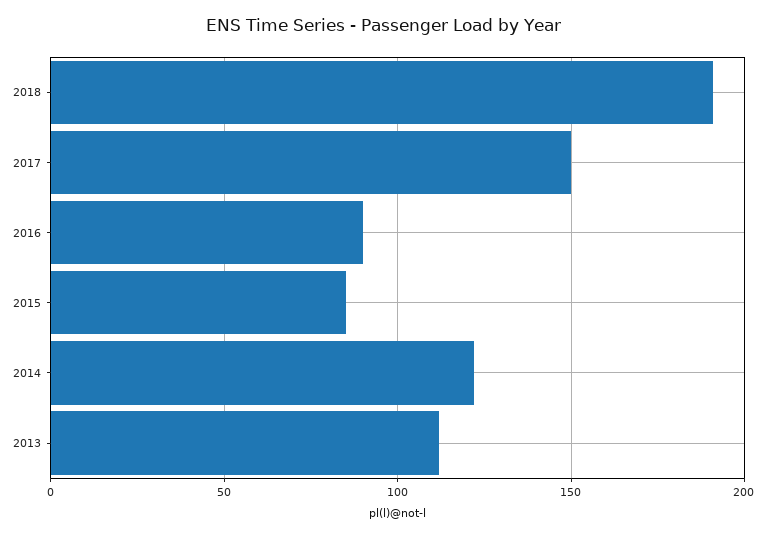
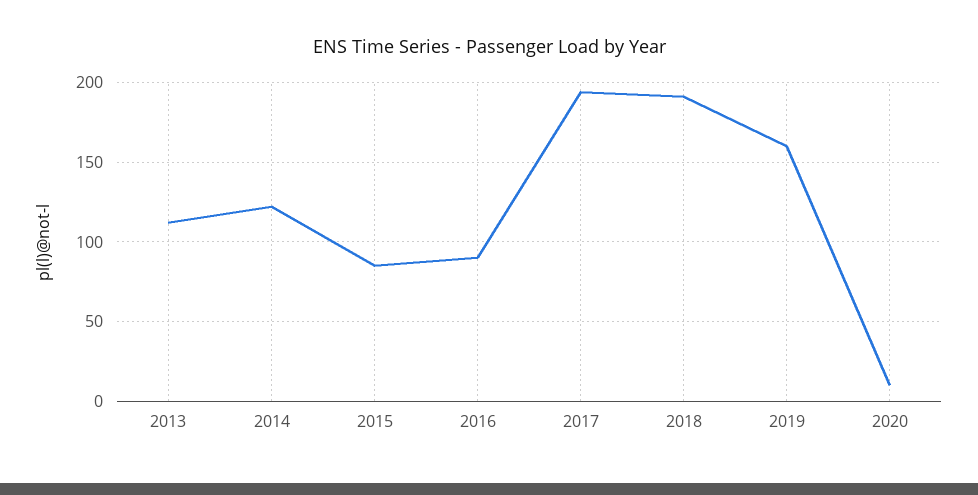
2017: 150 -> 195
2019: none -> 160
2020: none -> 10

